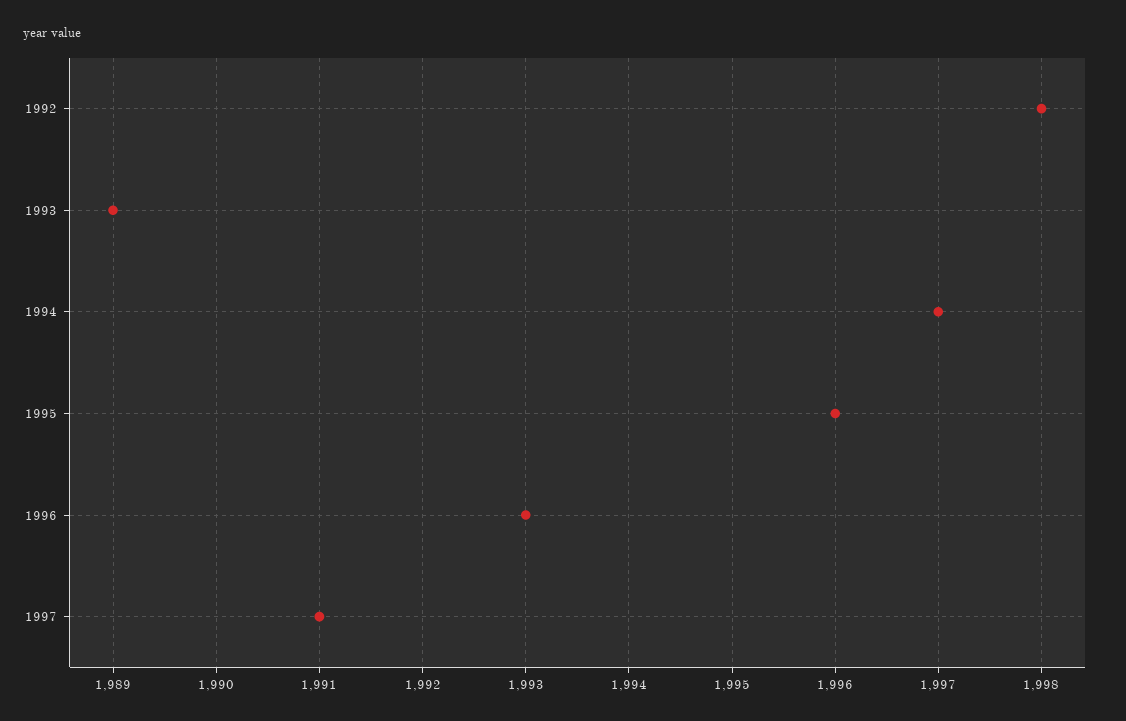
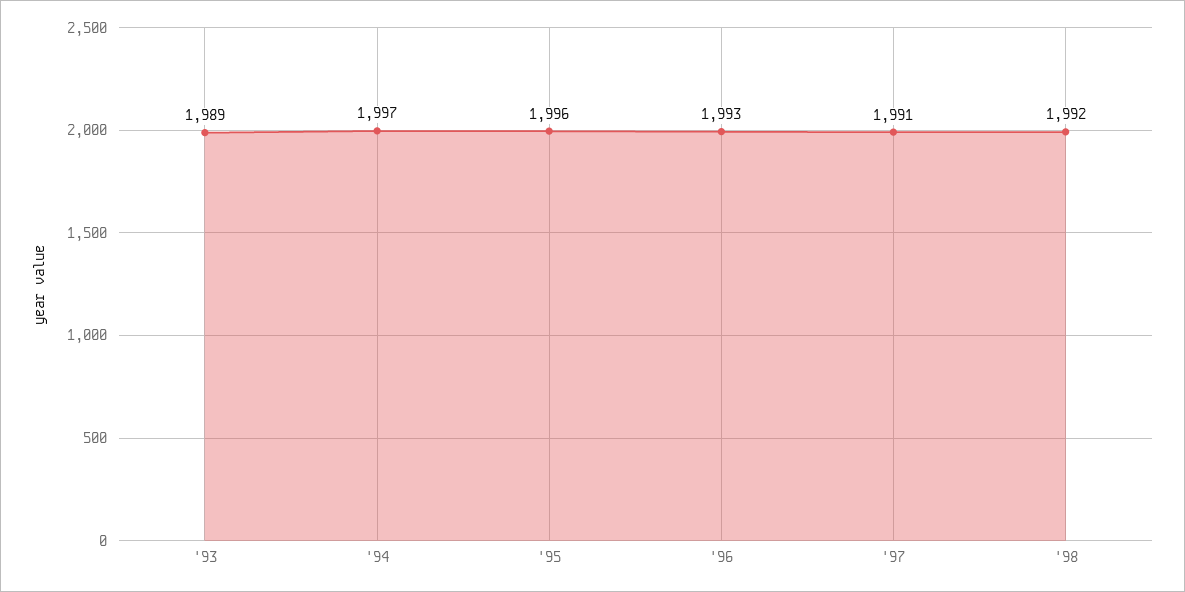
1992: 1998 -> none
'98: none -> 1992

